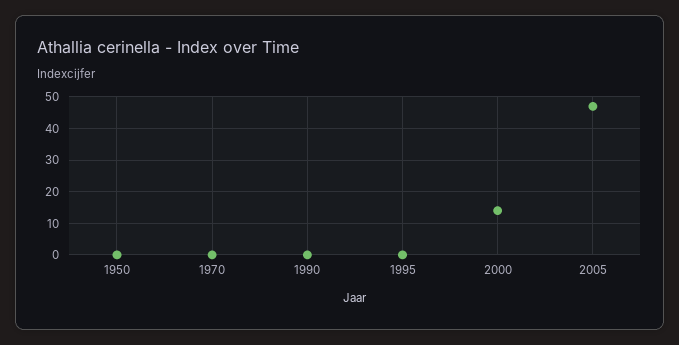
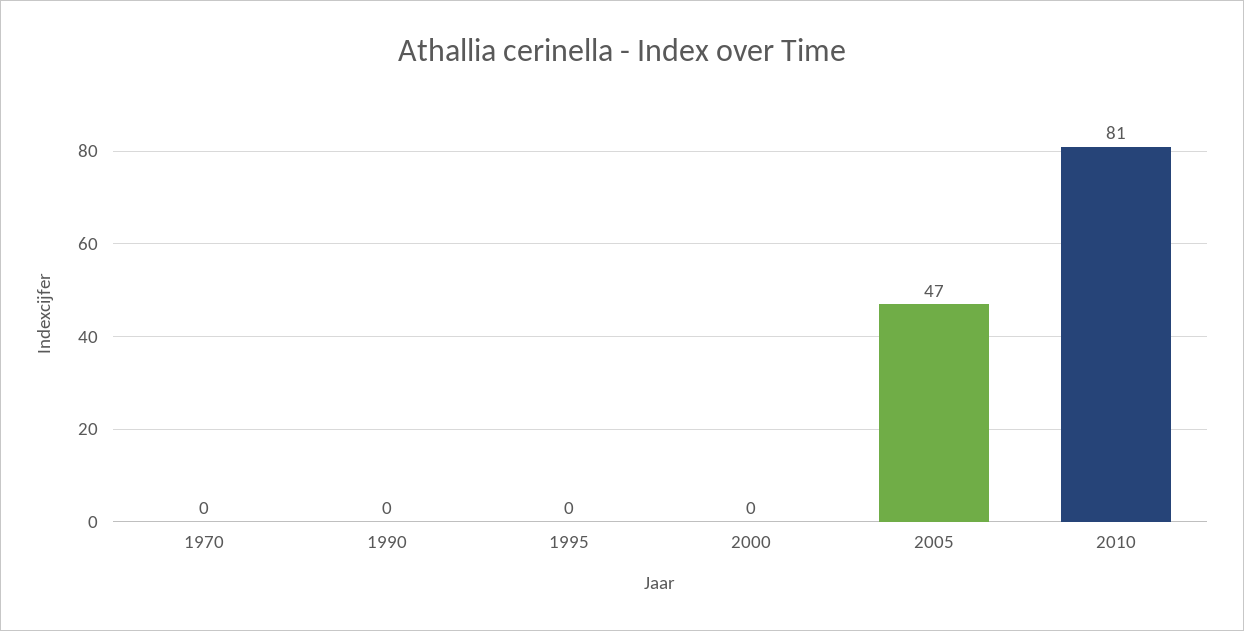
1950: 0 -> none
2000: 15 -> 0
2010: none -> 81

